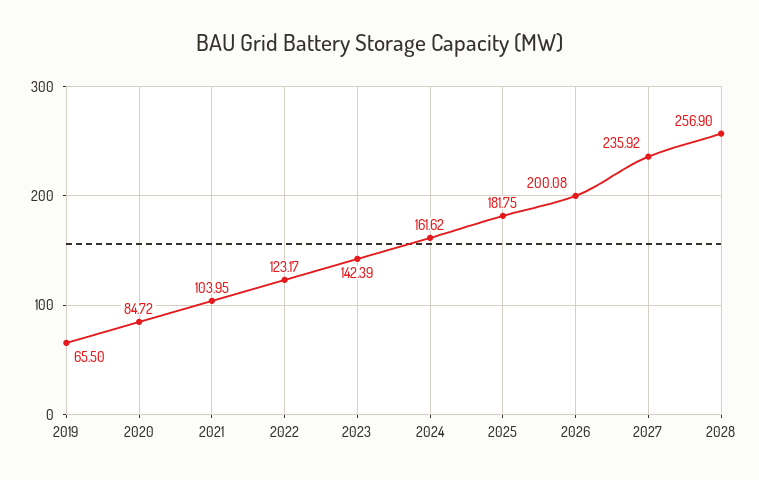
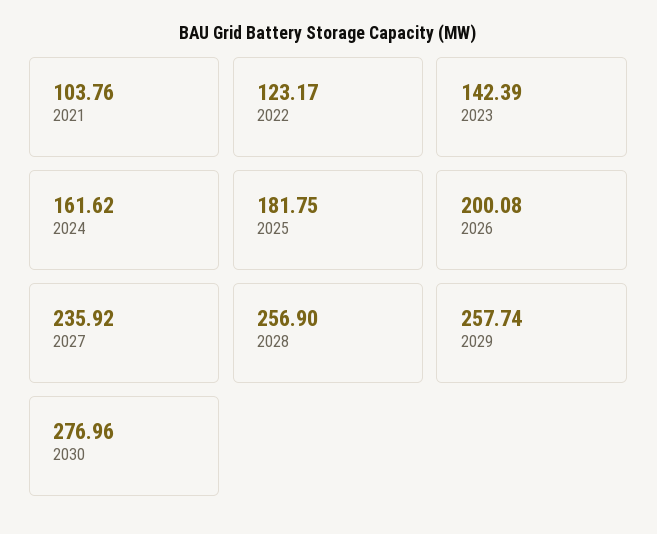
2019: 65.5 -> none
2020: 84.72 -> none
2021: 103.95 -> 103.76
2029: none -> 257.74
2030: none -> 276.96

